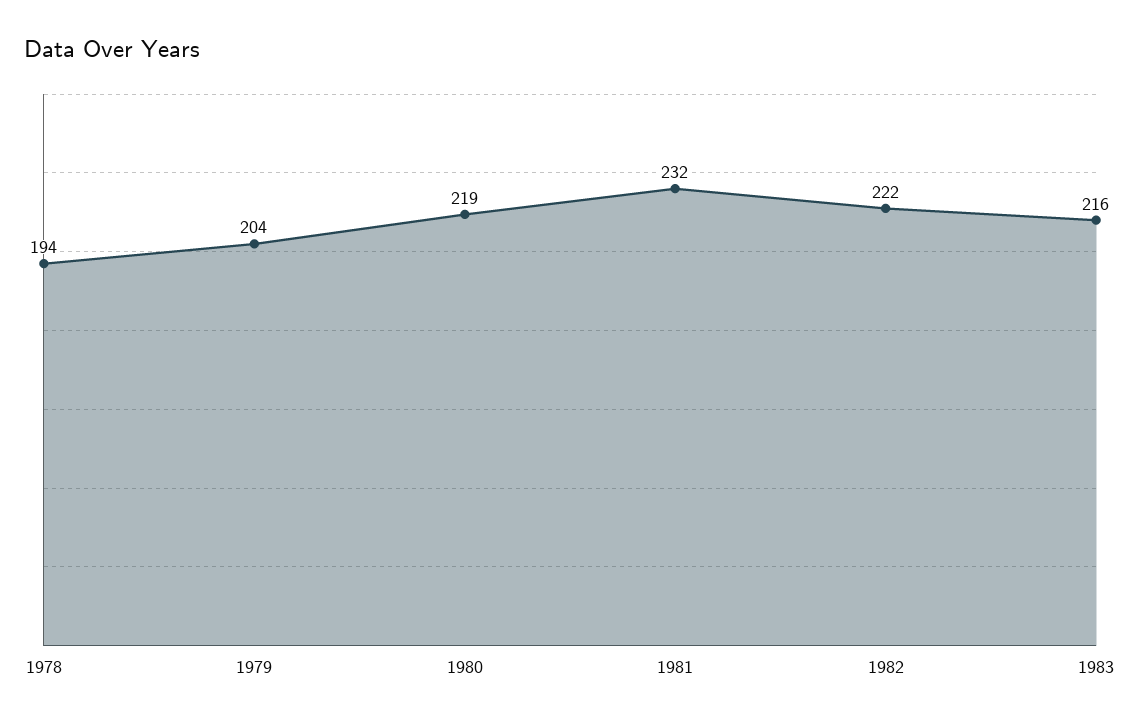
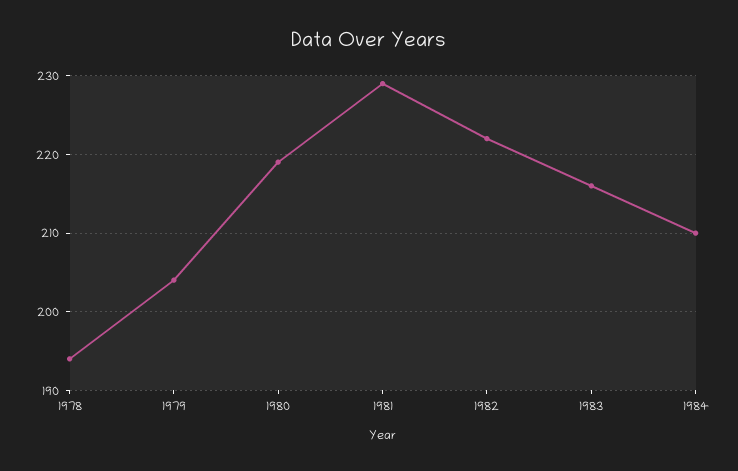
1981: 232 -> 229
1984: none -> 210

